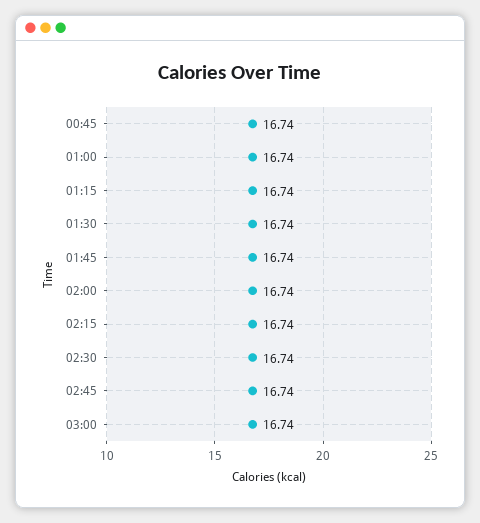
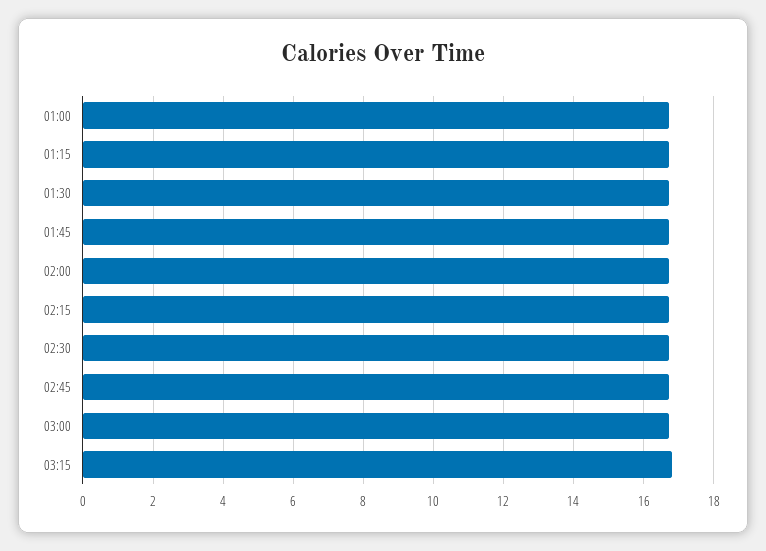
00:45: 16.74 -> none
03:15: none -> 16.8

